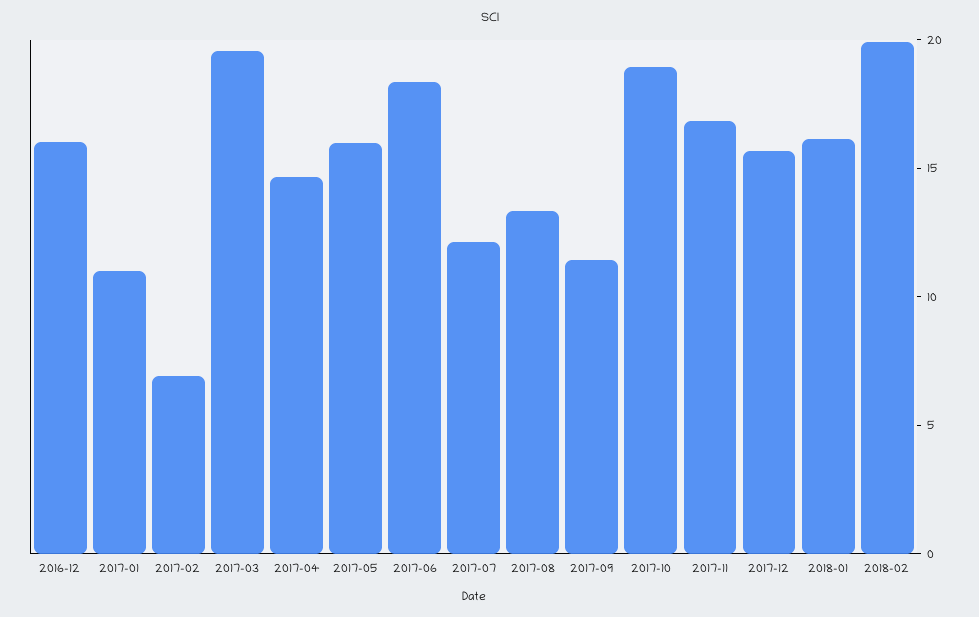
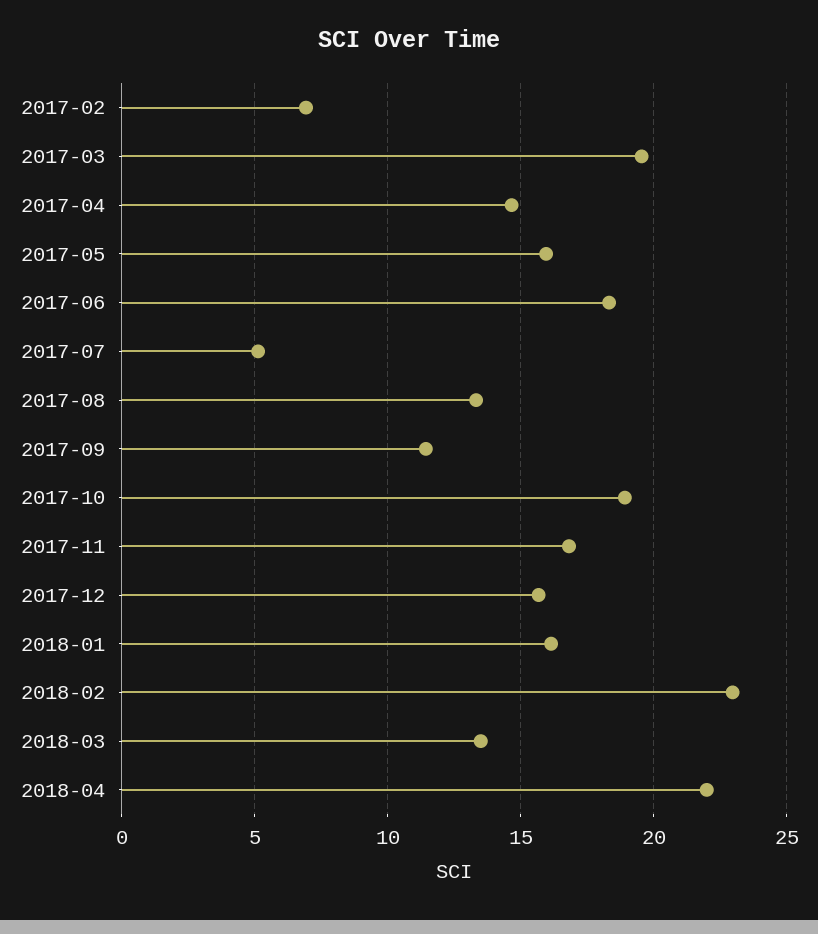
2016-12: 16 -> none
2017-01: 11 -> none
2017-07: 12 -> 5
2018-02: 20 -> 23
2018-03: none -> 13.5
2018-04: none -> 22

